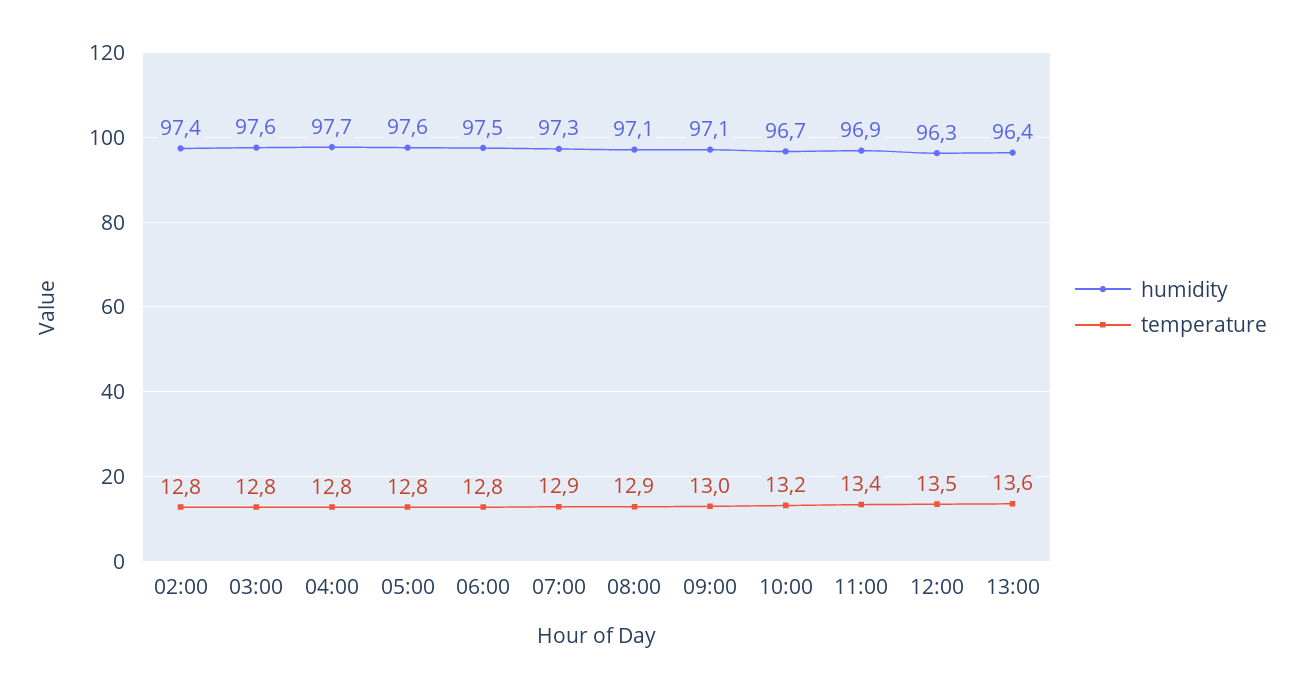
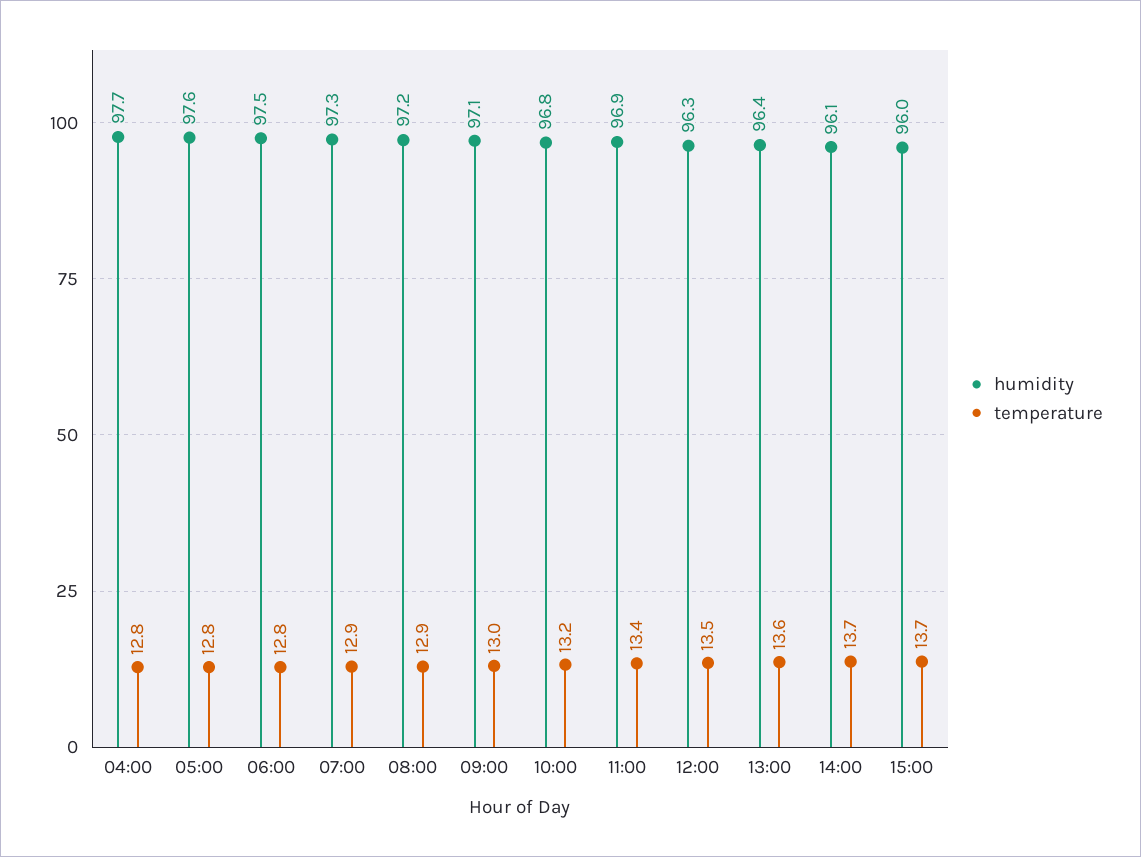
humidity, 02:00: 97.4 -> none
temperature, 02:00: 12.8 -> none
humidity, 03:00: 97.6 -> none
temperature, 03:00: 12.8 -> none
humidity, 08:00: 97.1 -> 97.2
humidity, 10:00: 96.7 -> 96.8
humidity, 14:00: none -> 96.1
temperature, 14:00: none -> 13.7
humidity, 15:00: none -> 96
temperature, 15:00: none -> 13.7

